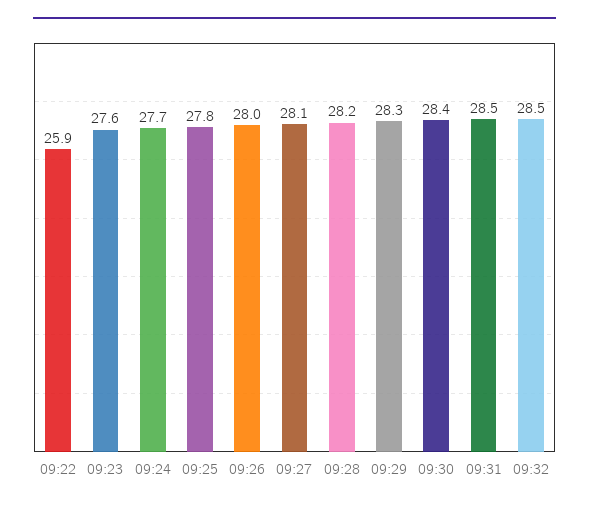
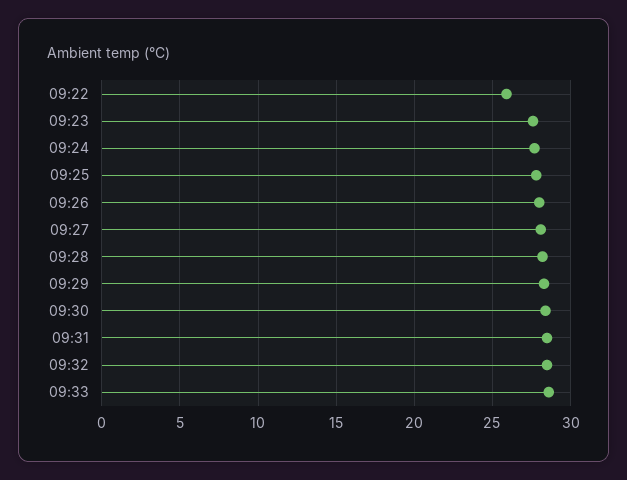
09:33: none -> 28.5

